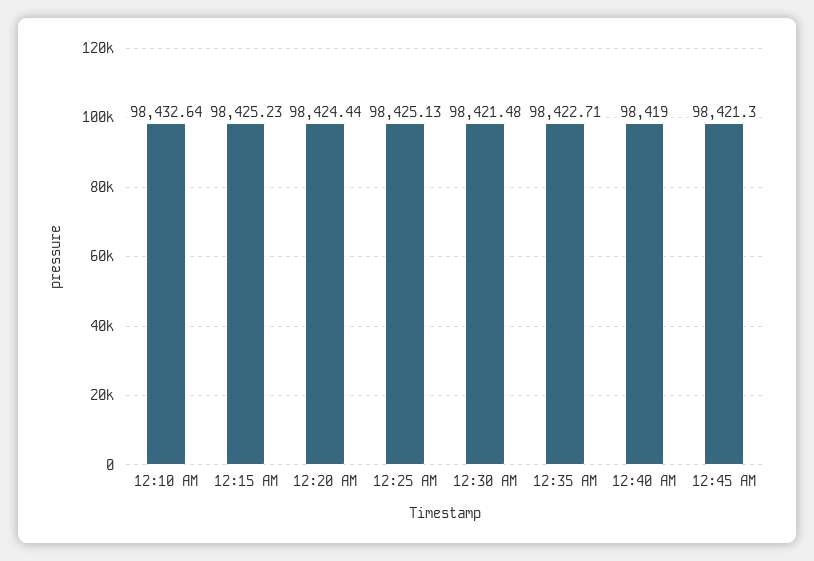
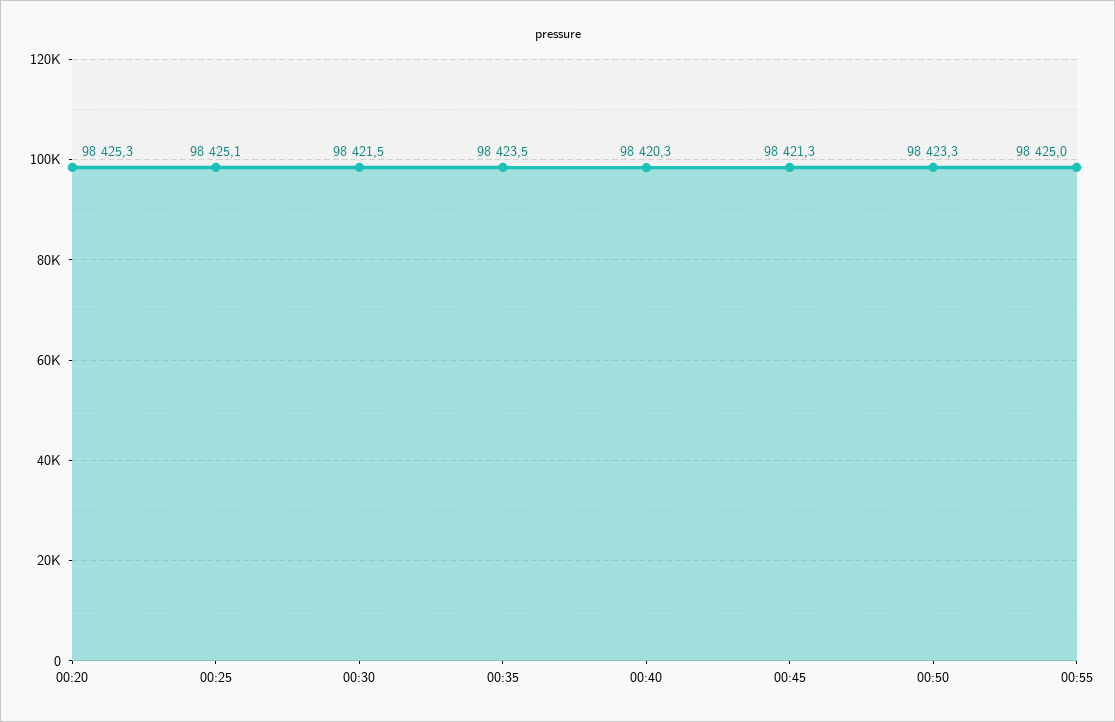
12:10 AM: 98432.64 -> none
12:15 AM: 98425.23 -> none
12:20 AM: 98424.44 -> 98425.3
12:35 AM: 98422.71 -> 98423.5
12:40 AM: 98419 -> 98420.3
00:50: none -> 98423.3
00:55: none -> 98425

